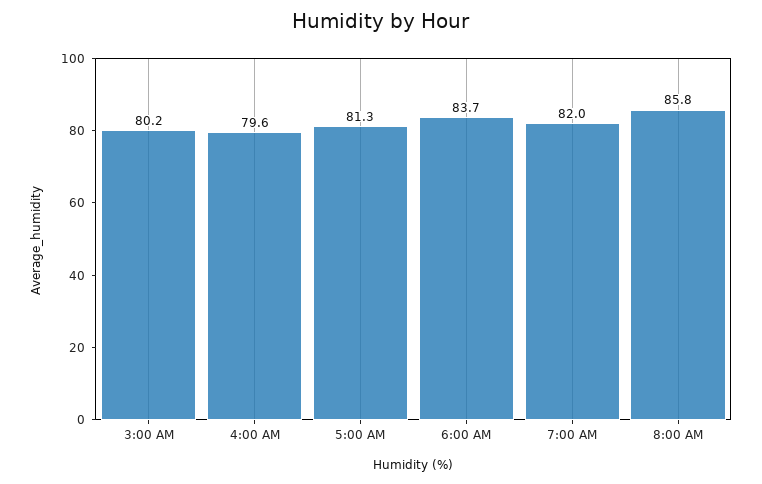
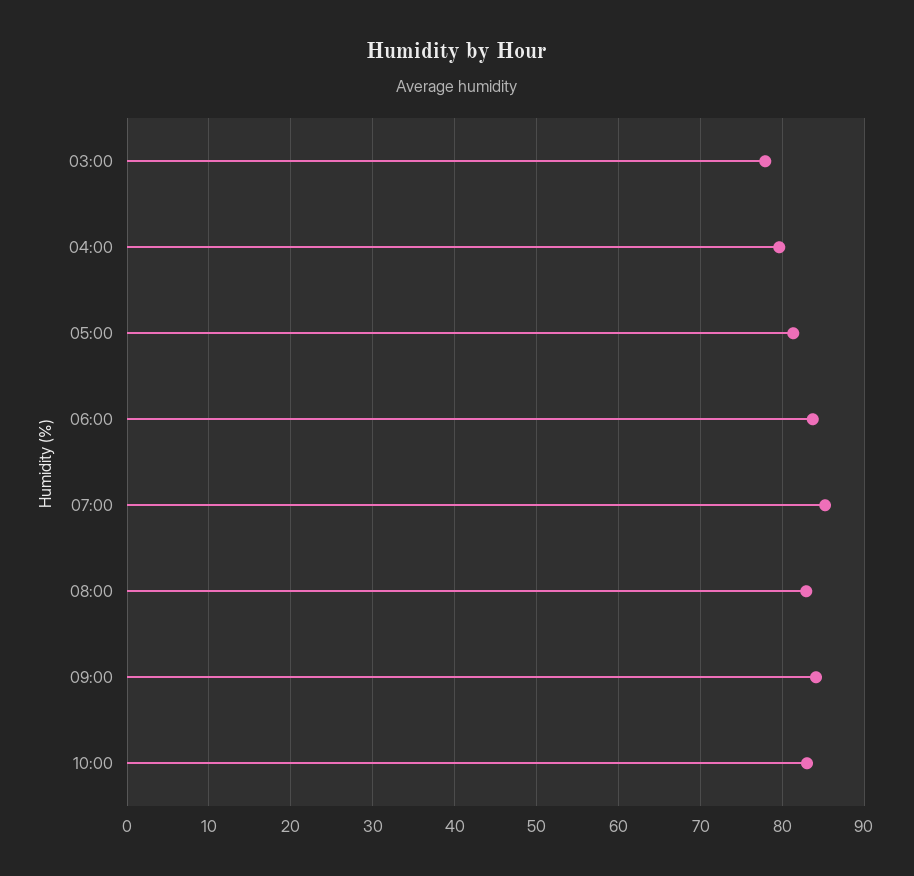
3:00 AM: 80.2 -> 78
7:00 AM: 82 -> 85
8:00 AM: 85.8 -> 83
09:00: none -> 84
10:00: none -> 83

